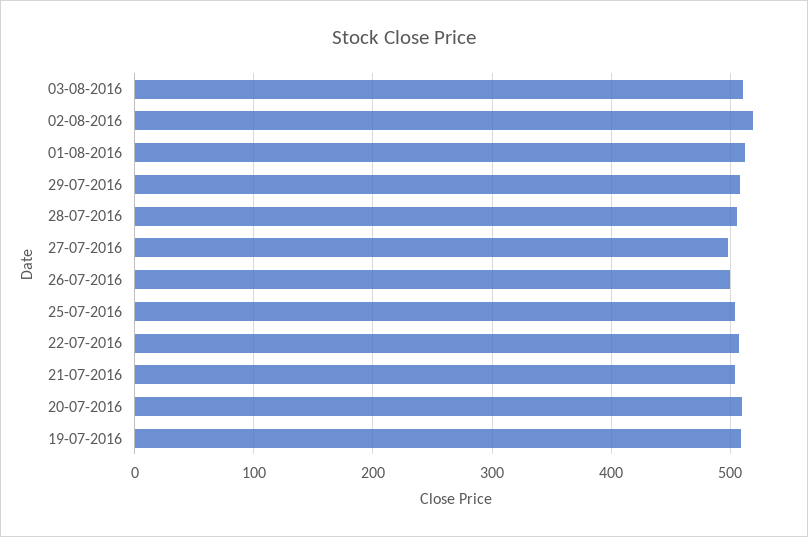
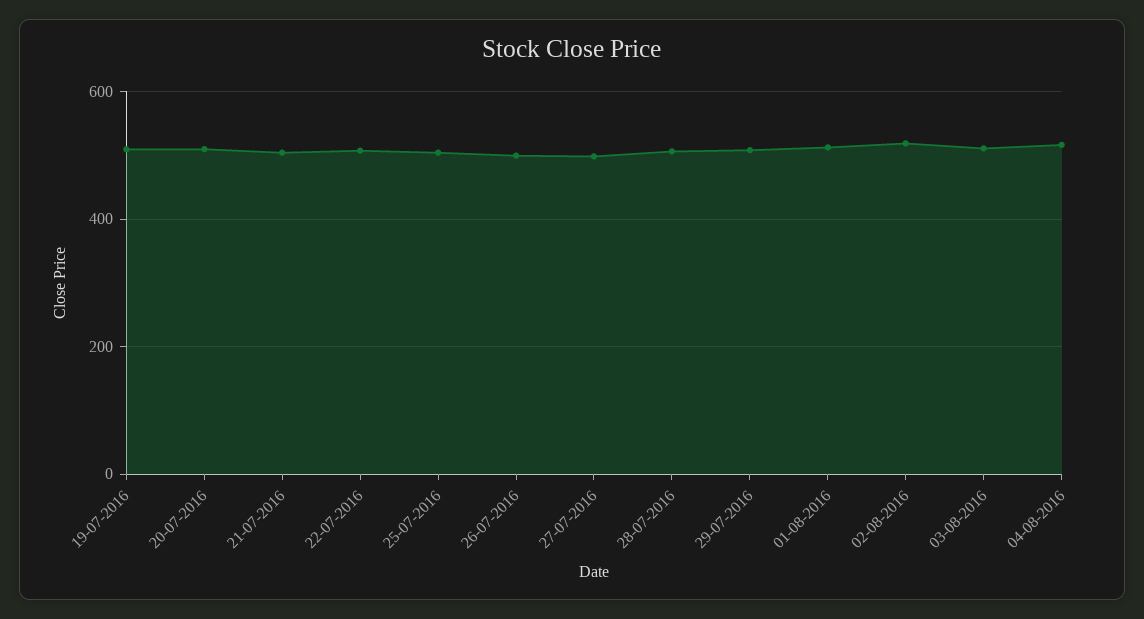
04-08-2016: none -> 520

